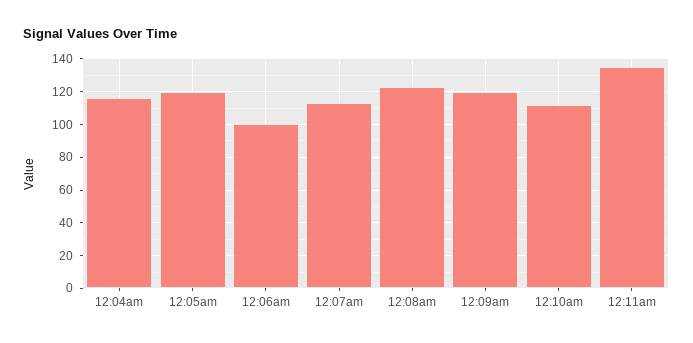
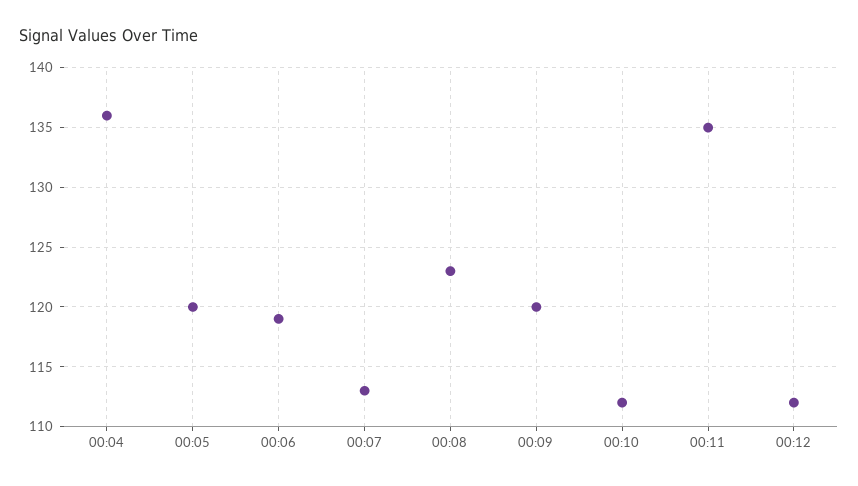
12:04am: 115 -> 136
12:06am: 100 -> 119
00:12: none -> 112

